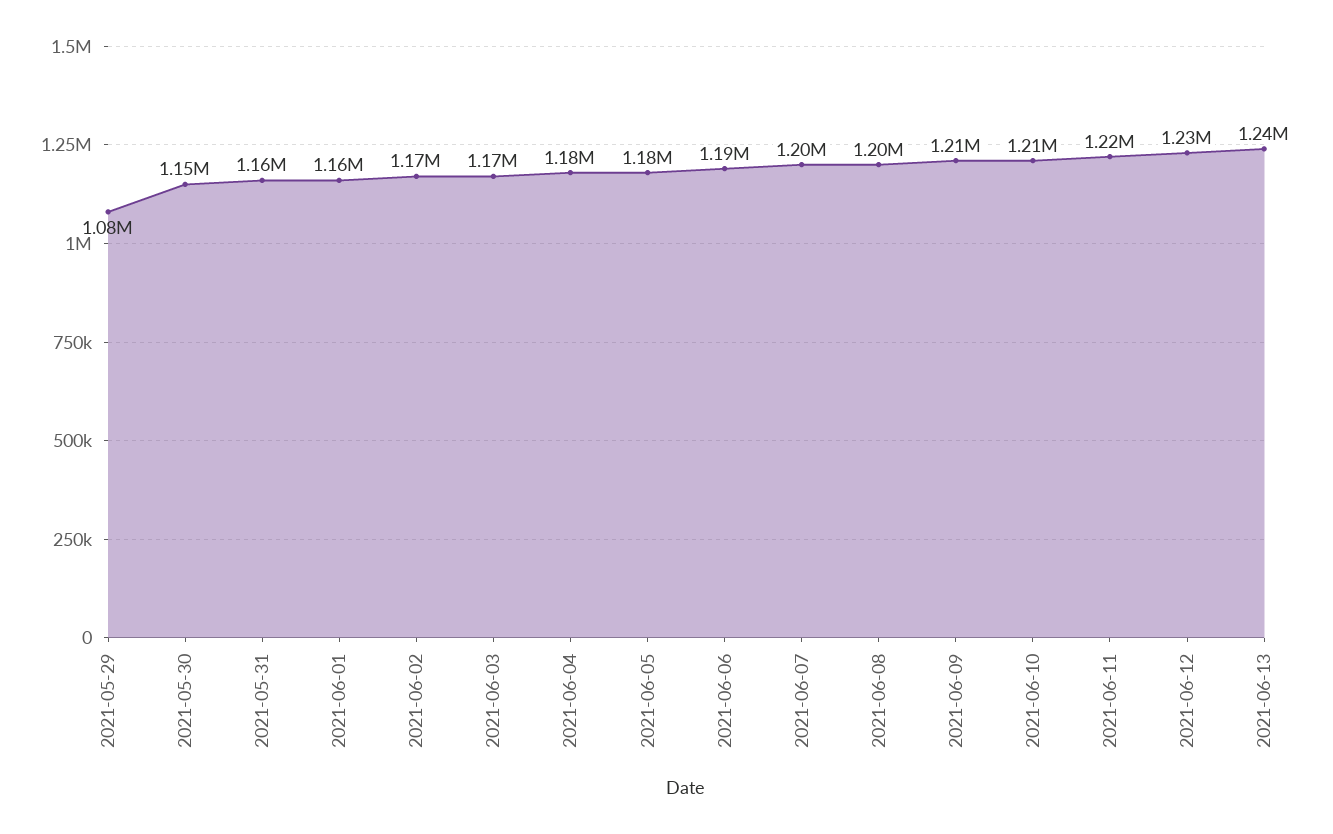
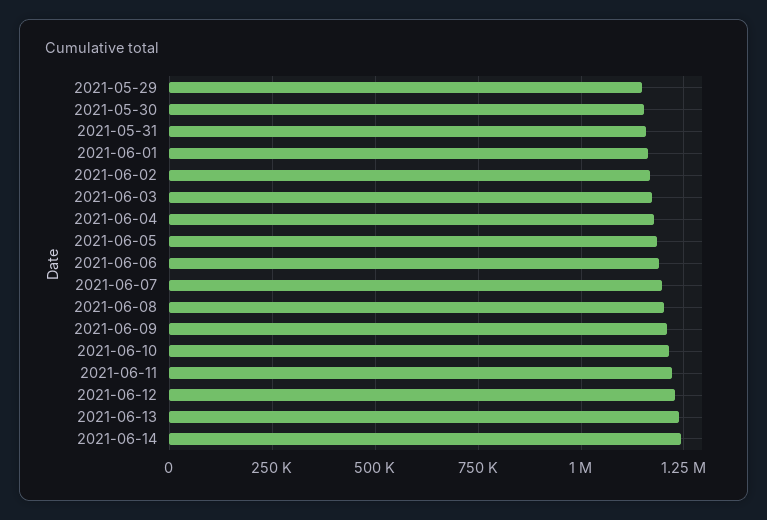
2021-05-29: 1080000 -> 1150000
2021-06-14: none -> 1250000

